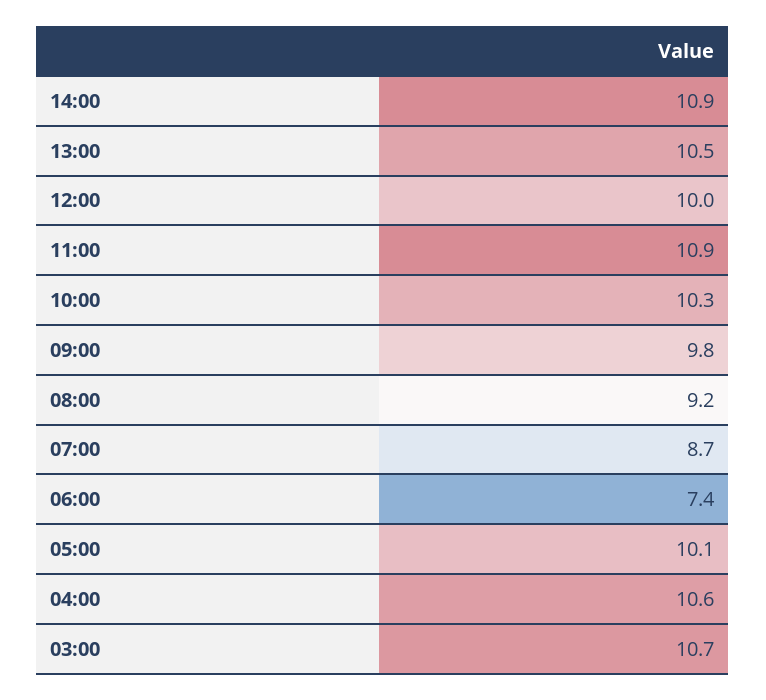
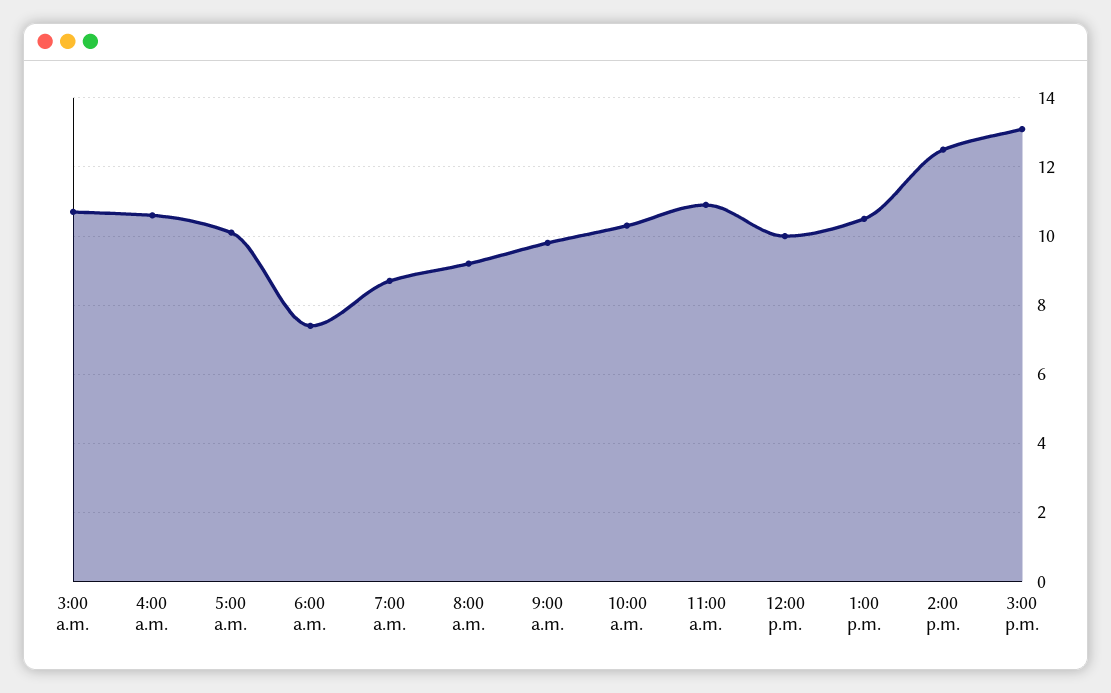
14:00: 10.9 -> 12.5
3:00 p.m.: none -> 13

